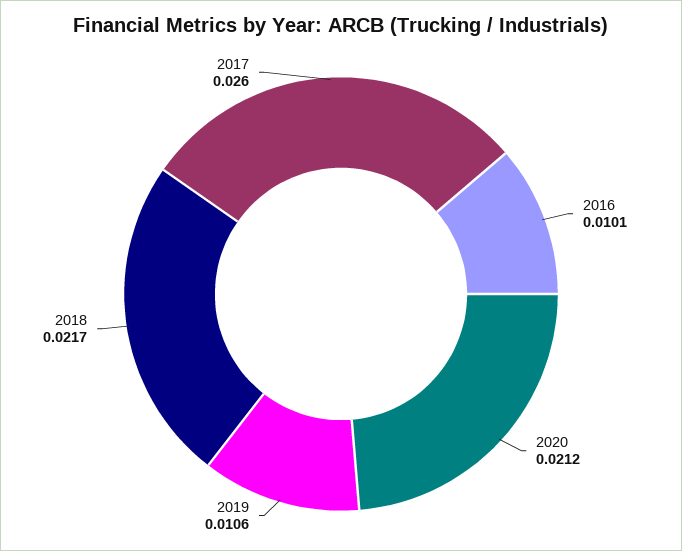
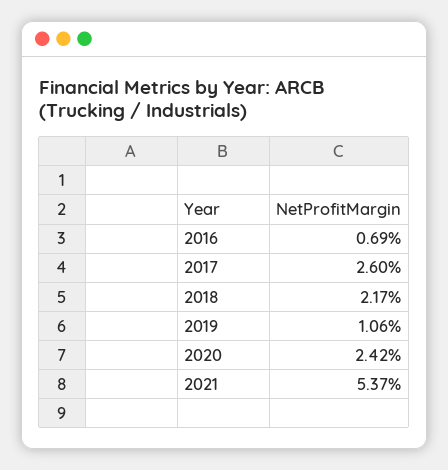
2016: 0.0101 -> 0.0069
2020: 0.0212 -> 0.0242
2021: none -> 0.0537

